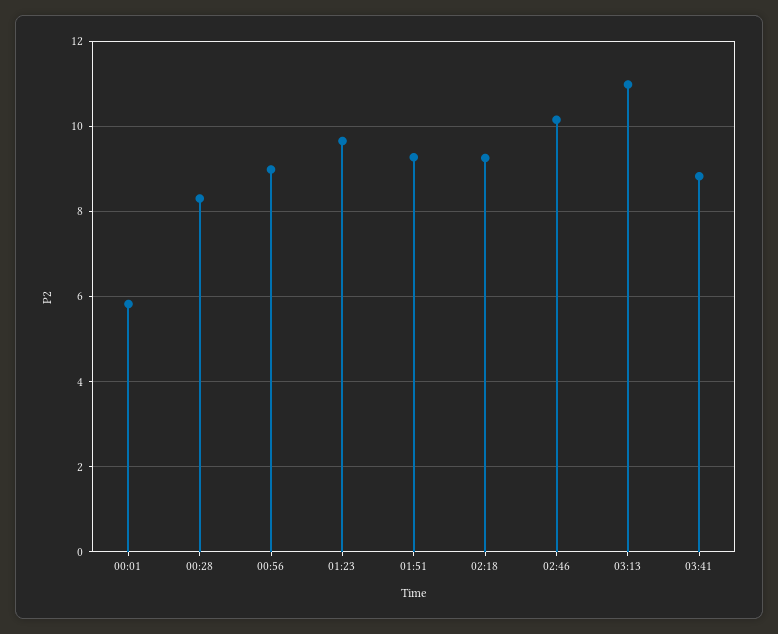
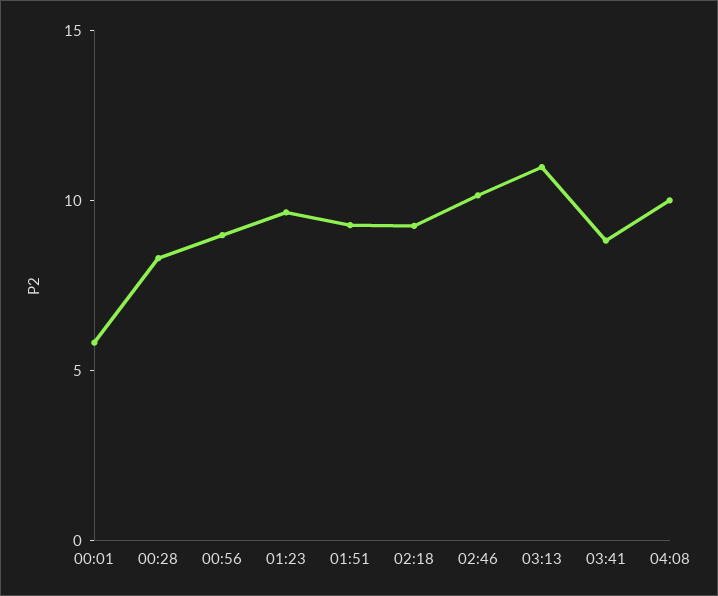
04:08: none -> 10

